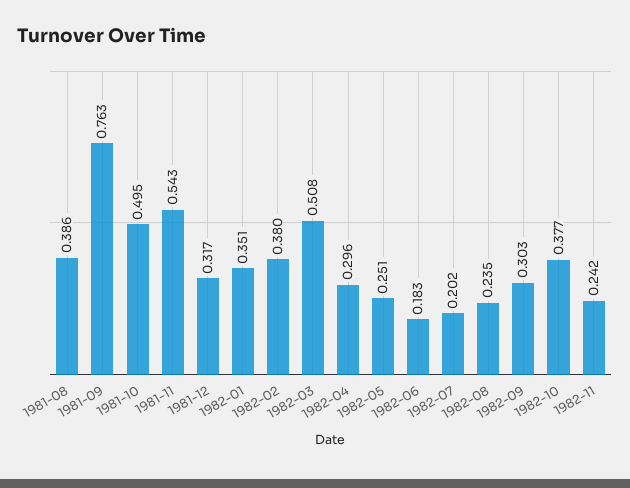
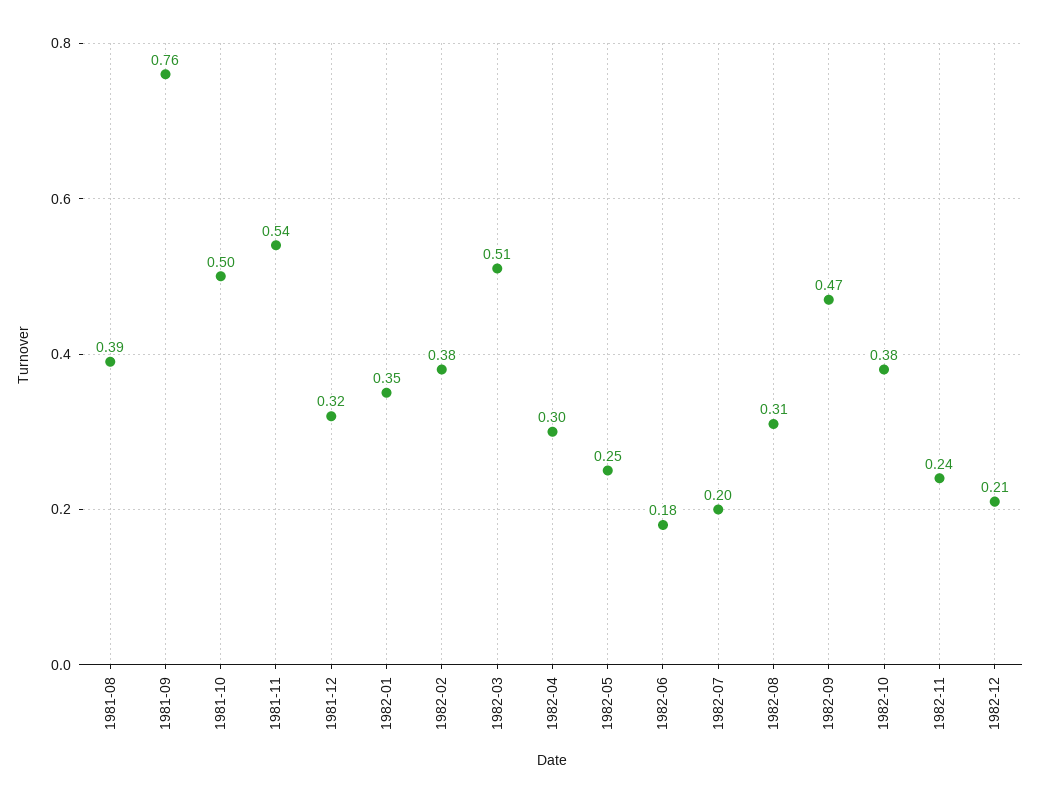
1982-08: 0.235 -> 0.31
1982-09: 0.303 -> 0.47
1982-12: none -> 0.21

